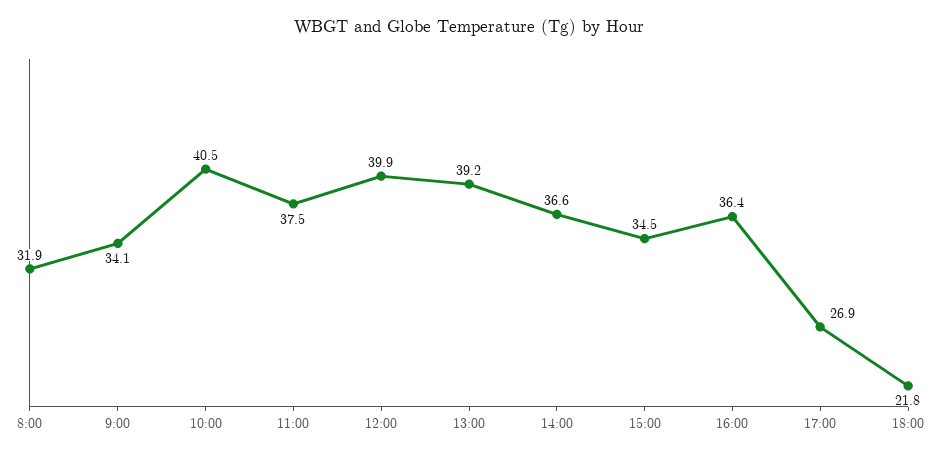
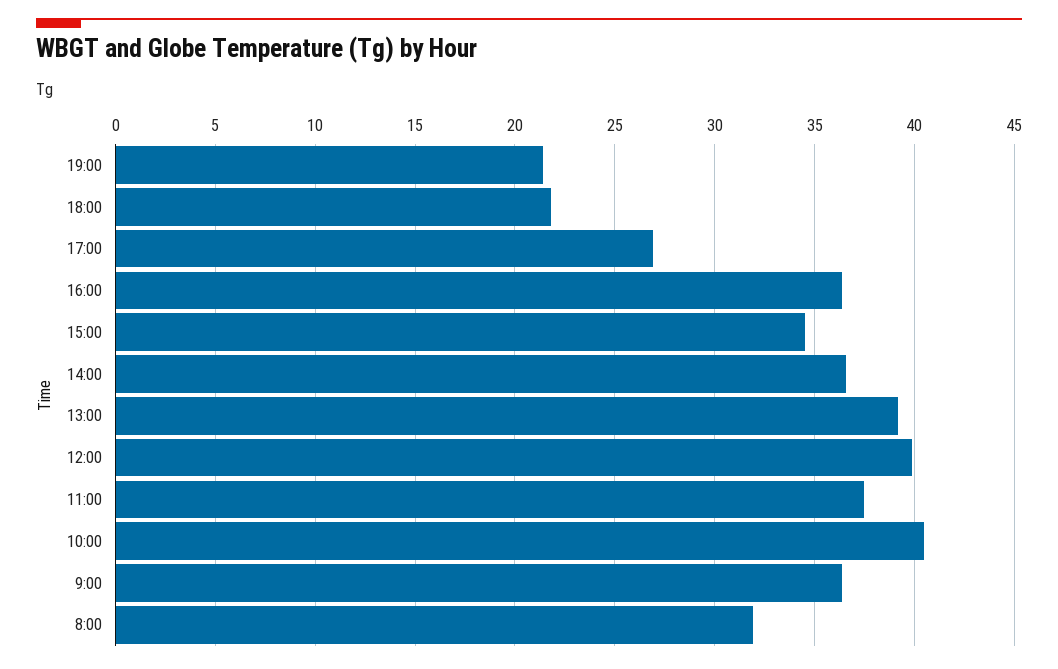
9:00: 34.1 -> 36.5
19:00: none -> 21.5

